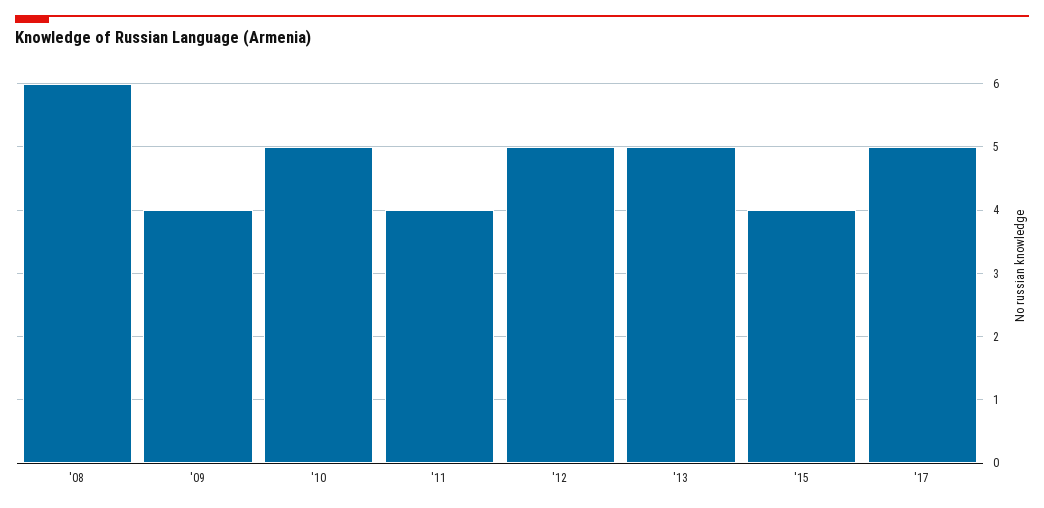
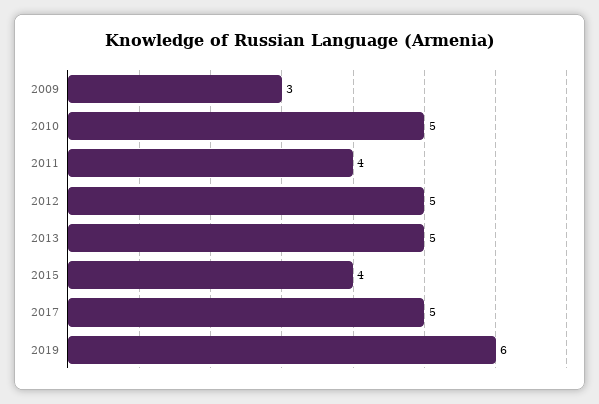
'08: 6 -> none
'09: 4 -> 3
2019: none -> 6

